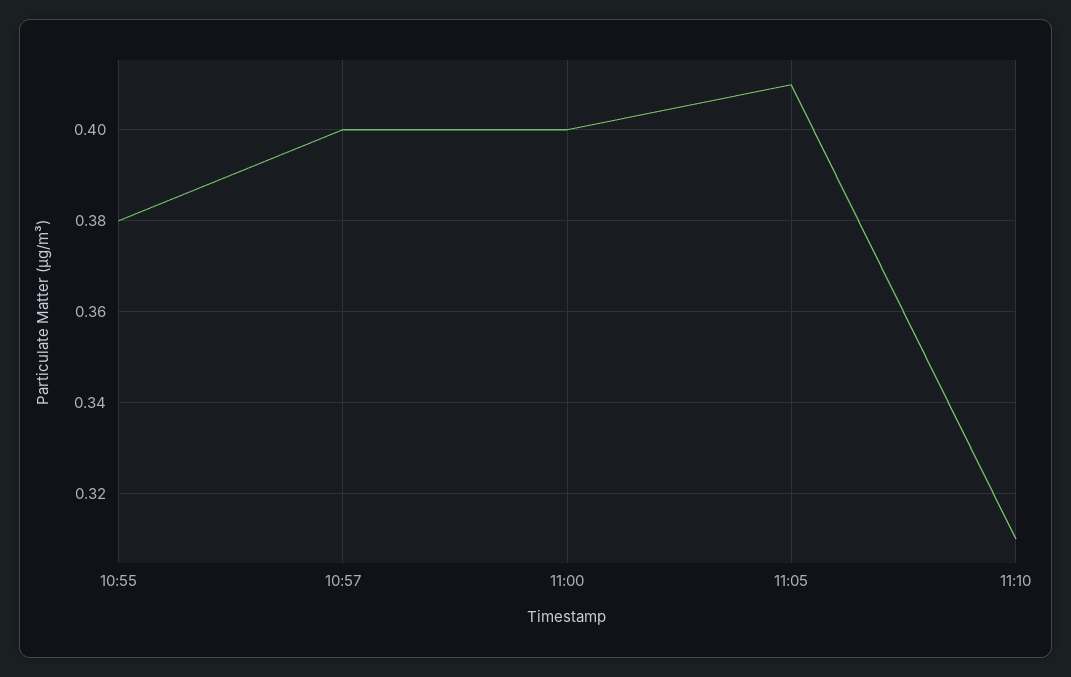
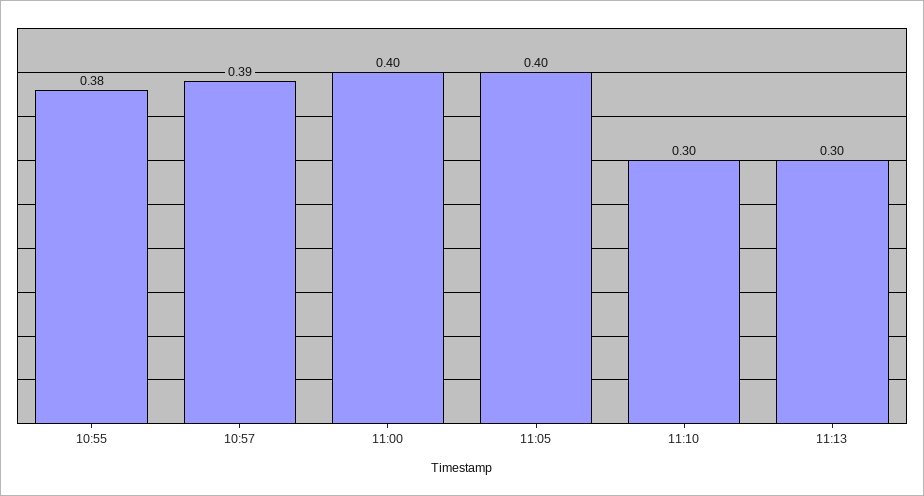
10:57: 0.4 -> 0.39
11:05: 0.41 -> 0.4
11:10: 0.31 -> 0.3
11:13: none -> 0.3

